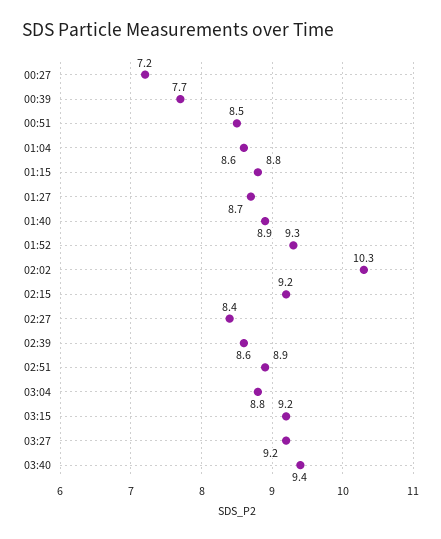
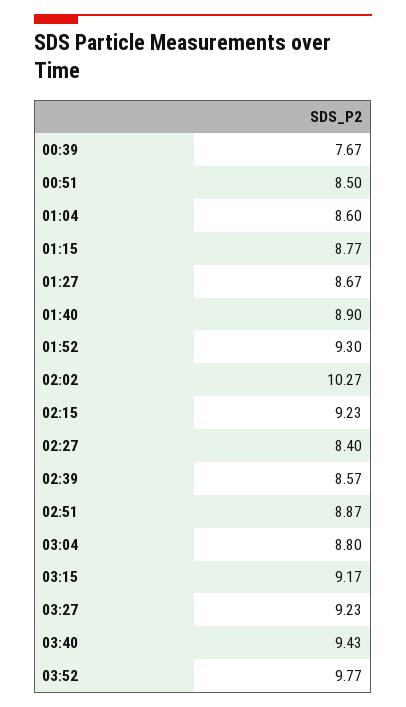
00:27: 7.2 -> none
03:52: none -> 9.77

